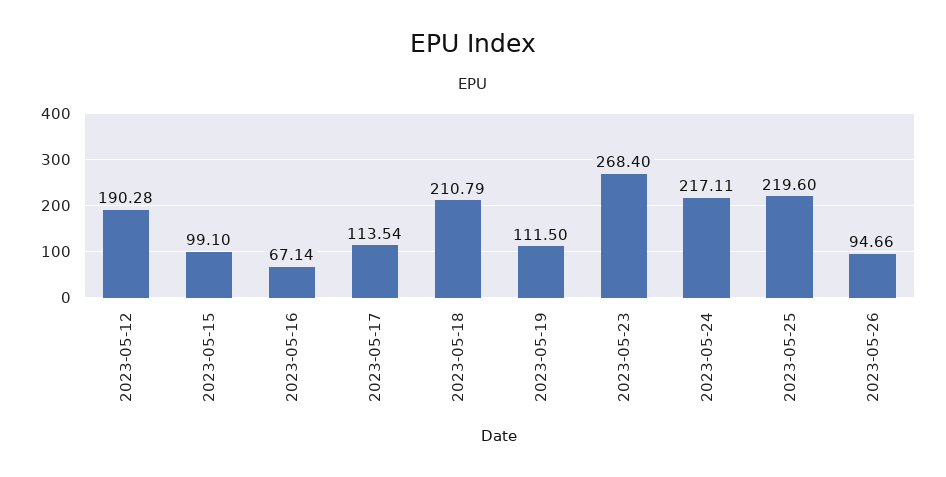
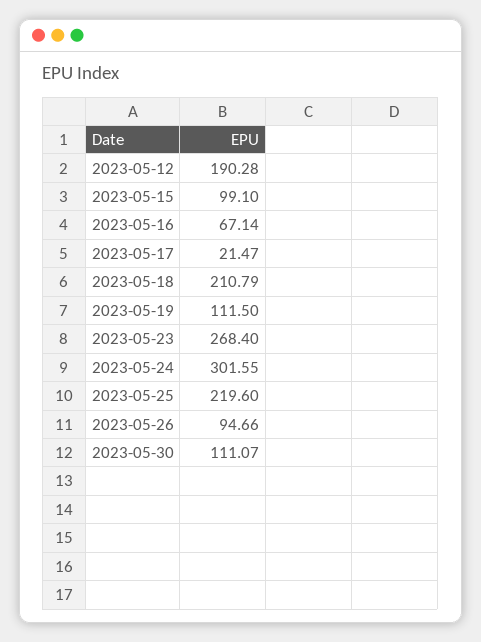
2023-05-17: 113.54 -> 21.47
2023-05-24: 217.11 -> 301.55
2023-05-30: none -> 111.07

